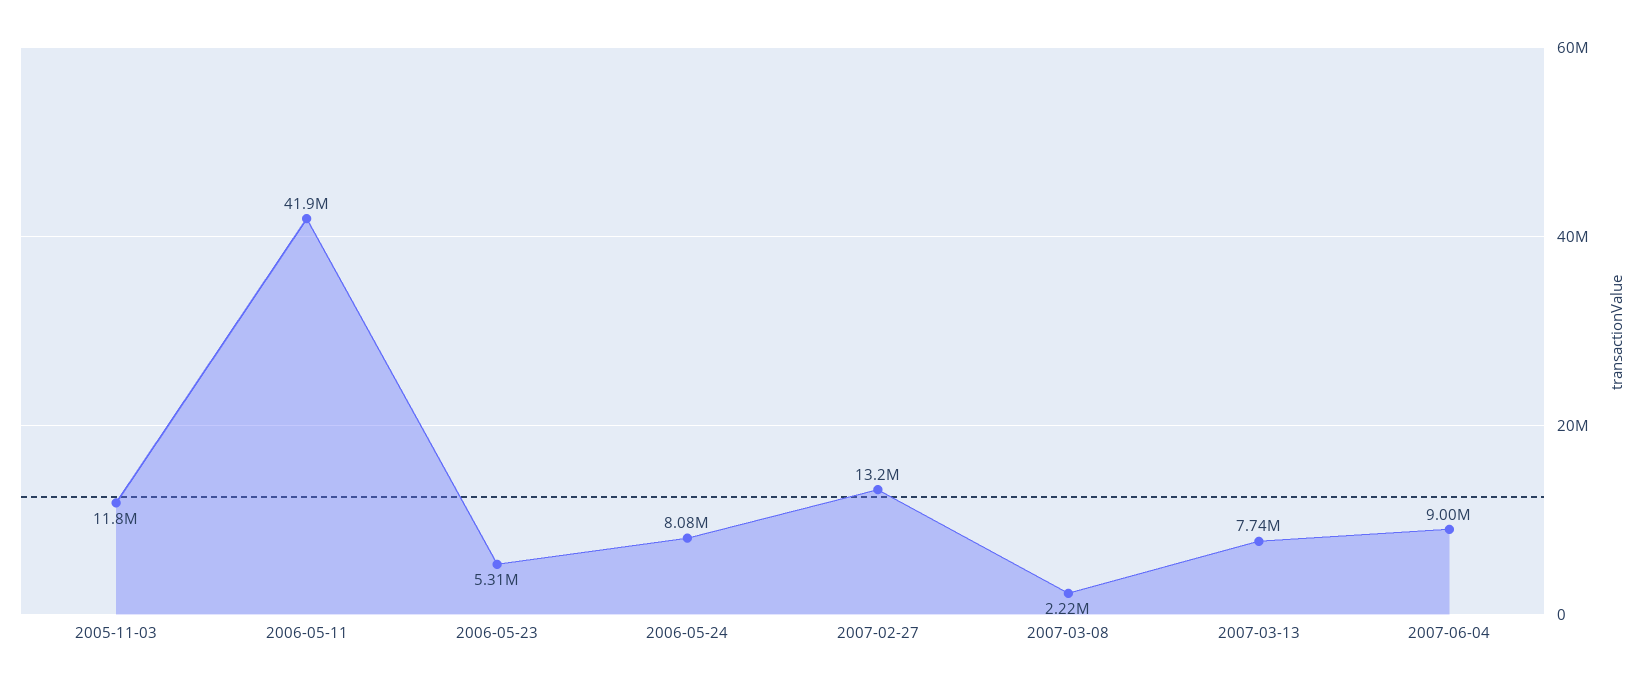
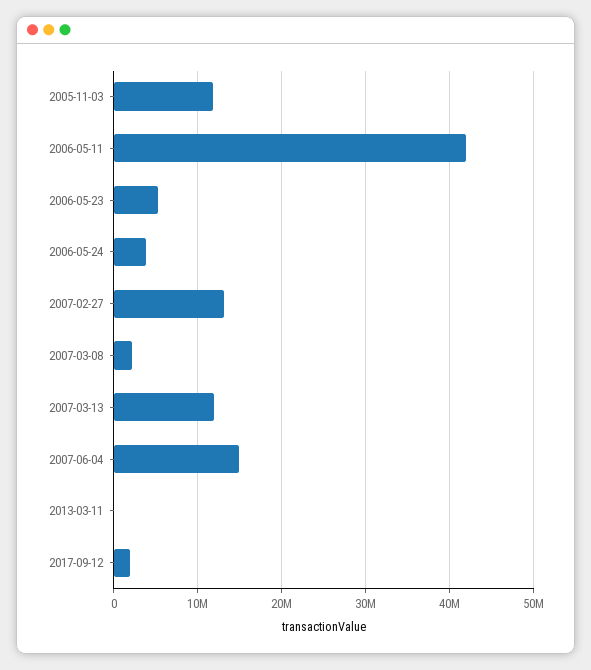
2006-05-24: 8080000 -> 4000000
2007-03-13: 7740000 -> 12000000
2007-06-04: 9000000 -> 15000000
2013-03-11: none -> 0
2017-09-12: none -> 2000000

